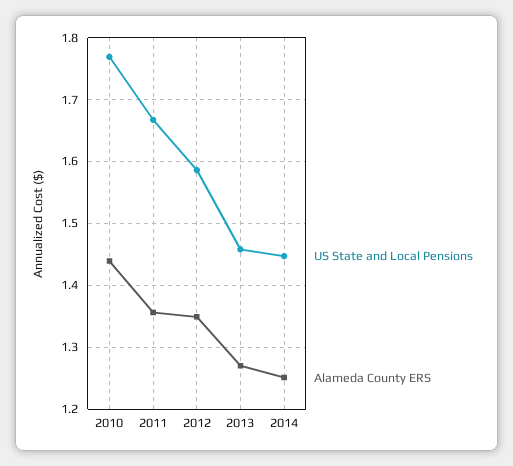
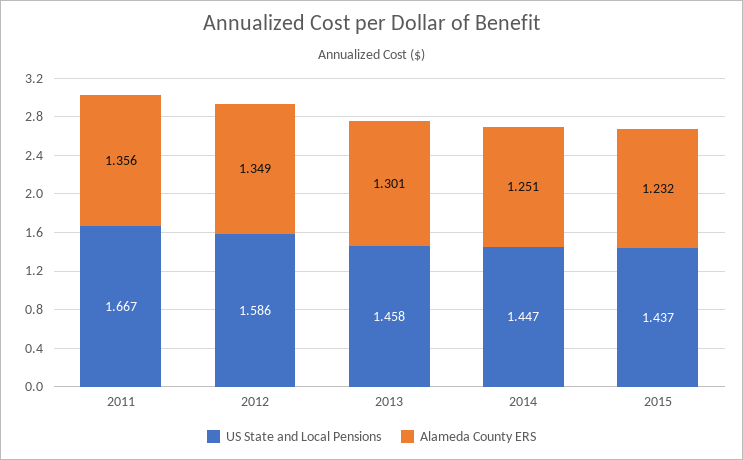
US State and Local Pensions, 2010: 1.77 -> none
Alameda County ERS, 2010: 1.44 -> none
Alameda County ERS, 2013: 1.27 -> 1.301
US State and Local Pensions, 2015: none -> 1.437
Alameda County ERS, 2015: none -> 1.232

